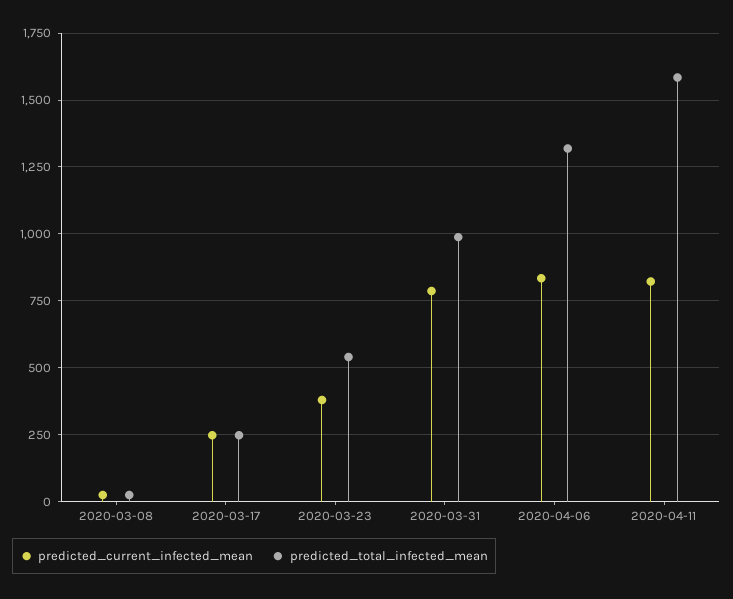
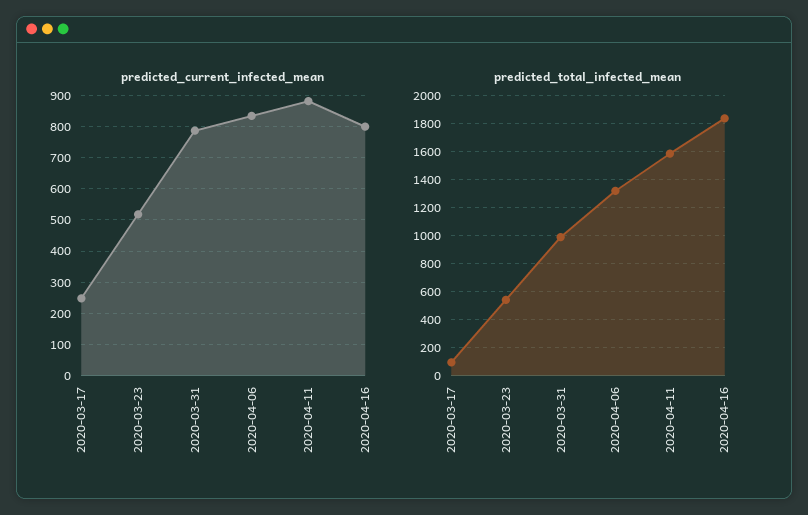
predicted_current_infected_mean, 2020-03-08: 25 -> none
predicted_total_infected_mean, 2020-03-08: 25 -> none
predicted_total_infected_mean, 2020-03-17: 250 -> 100
predicted_current_infected_mean, 2020-03-23: 375 -> 520
predicted_current_infected_mean, 2020-04-11: 825 -> 880
predicted_current_infected_mean, 2020-04-16: none -> 800
predicted_total_infected_mean, 2020-04-16: none -> 1850

